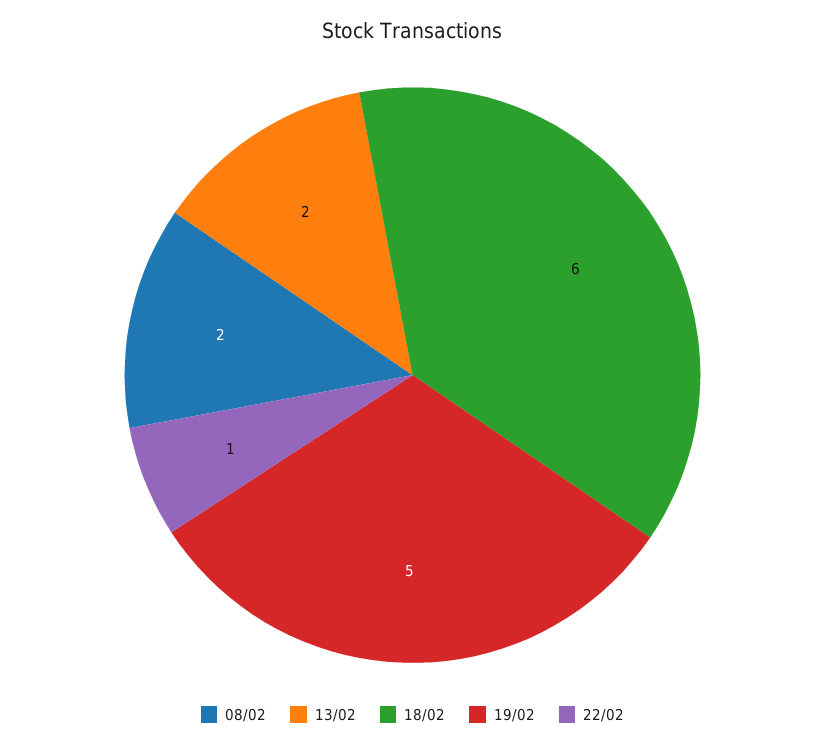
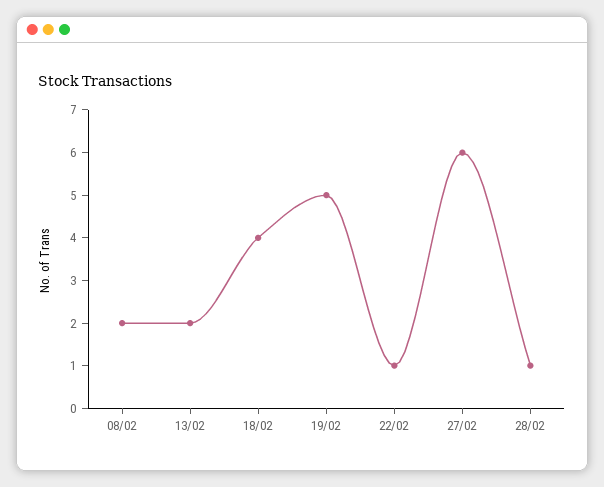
18/02: 6 -> 4
27/02: none -> 6
28/02: none -> 1

